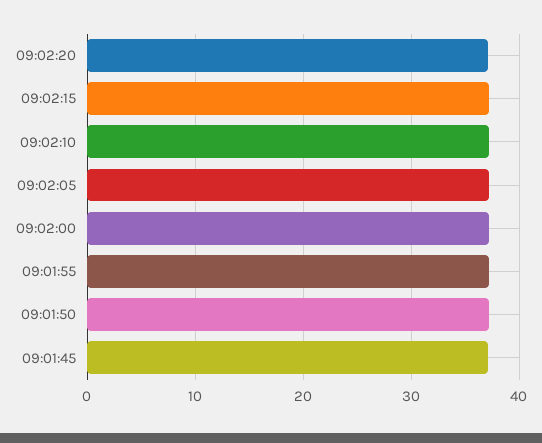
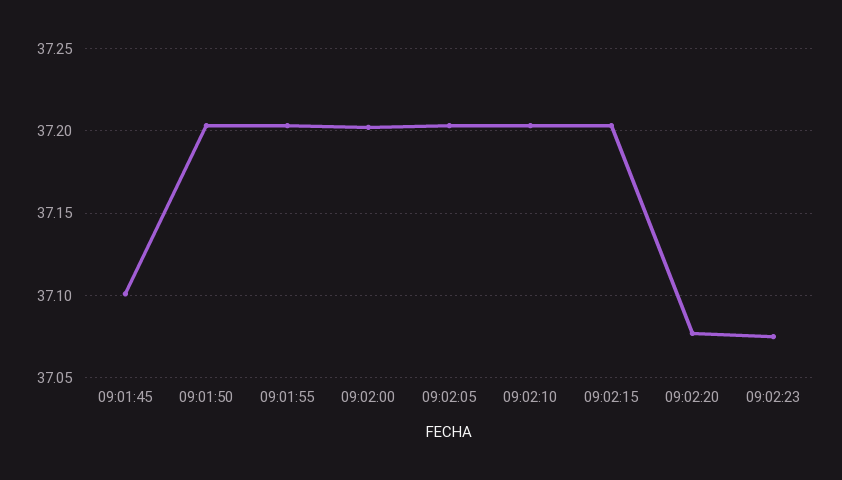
09:02:23: none -> 37.075

